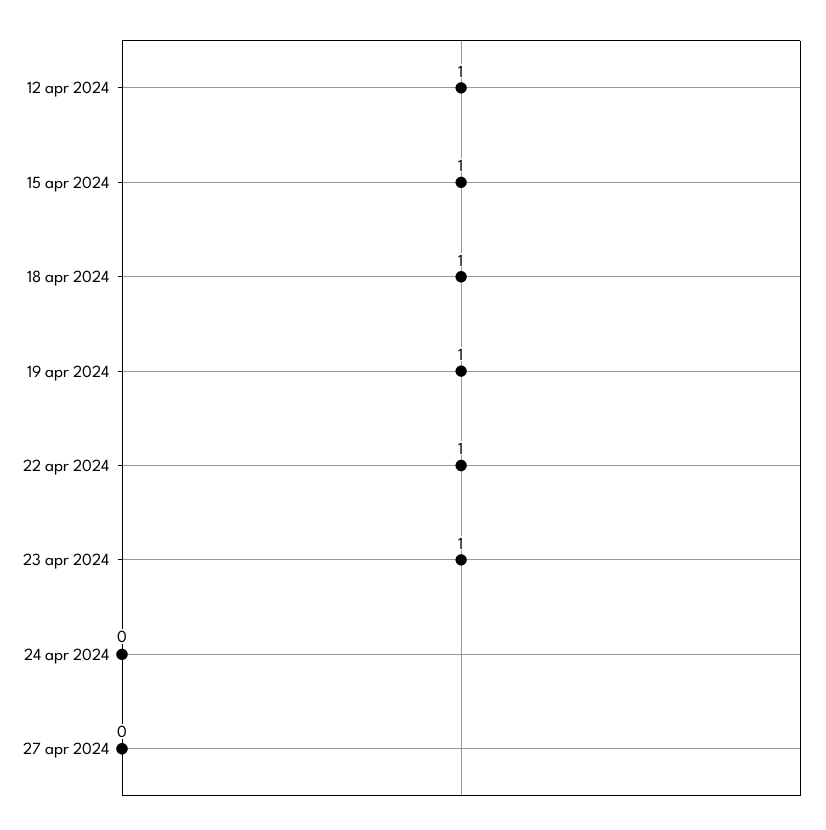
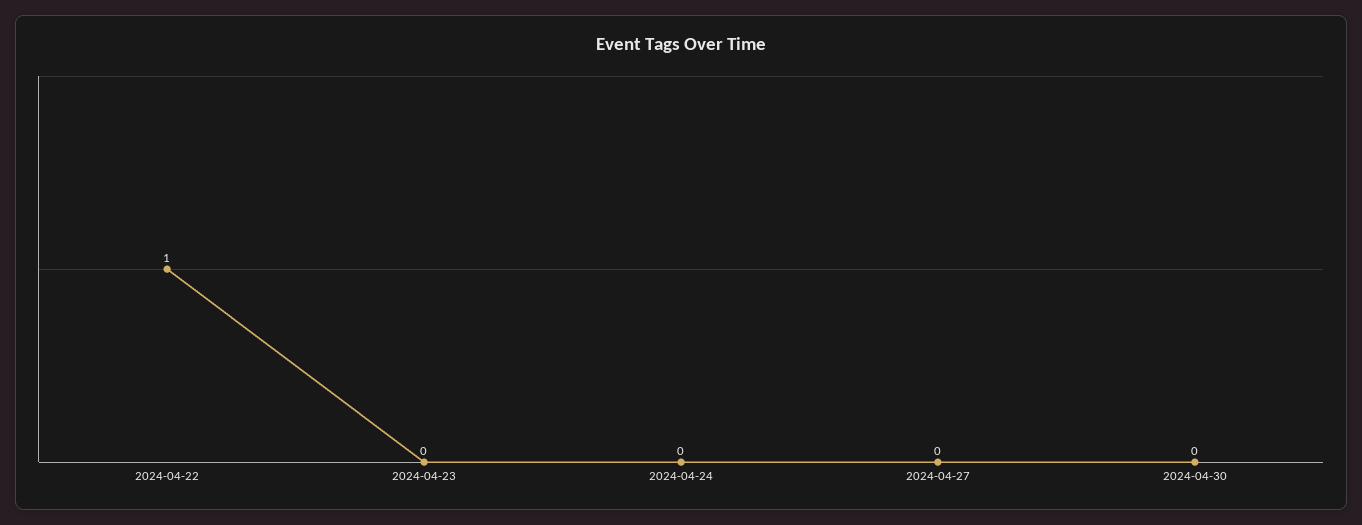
12 apr 2024: 1 -> none
15 apr 2024: 1 -> none
18 apr 2024: 1 -> none
19 apr 2024: 1 -> none
23 apr 2024: 1 -> 0
2024-04-30: none -> 0

